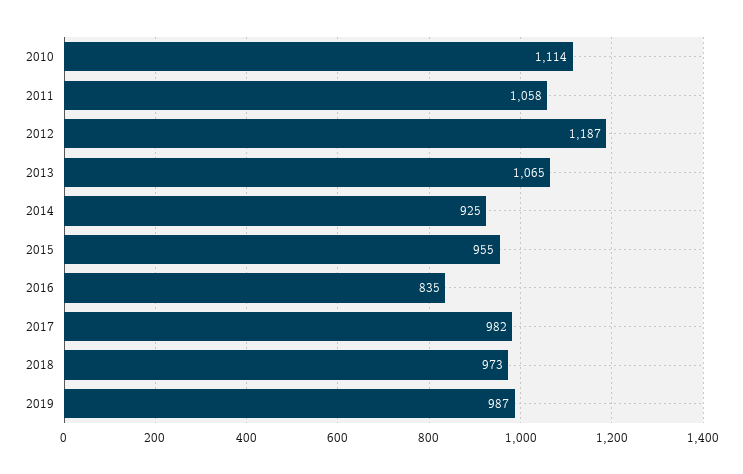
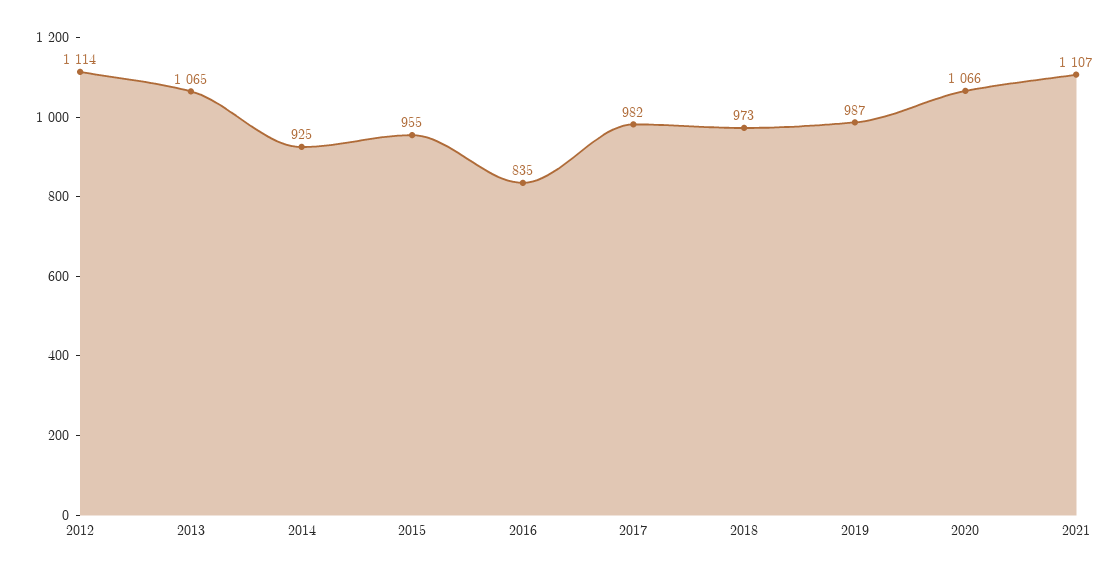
2010: 1114 -> none
2011: 1058 -> none
2012: 1187 -> 1114
2020: none -> 1066
2021: none -> 1107

